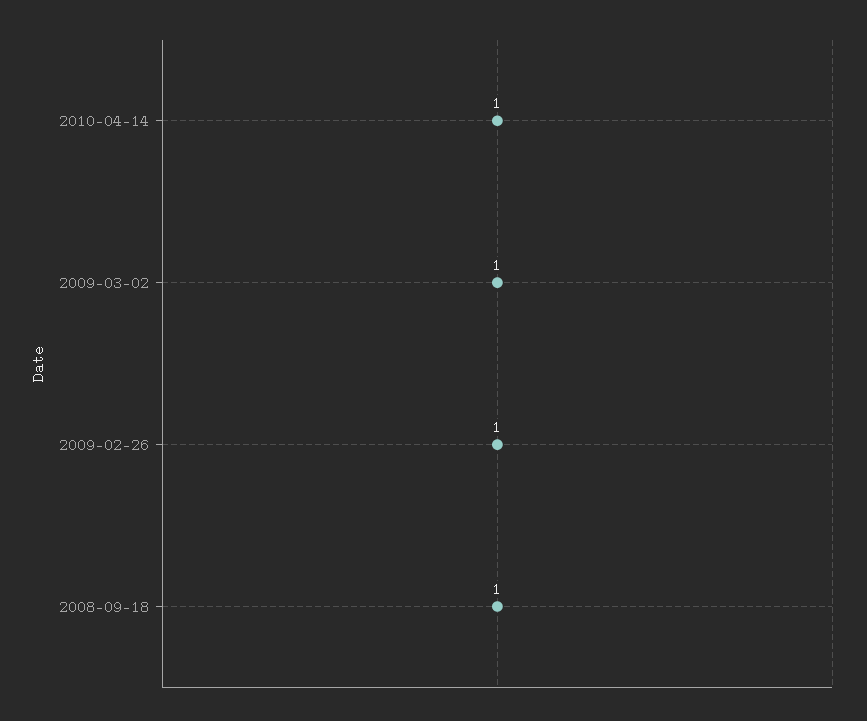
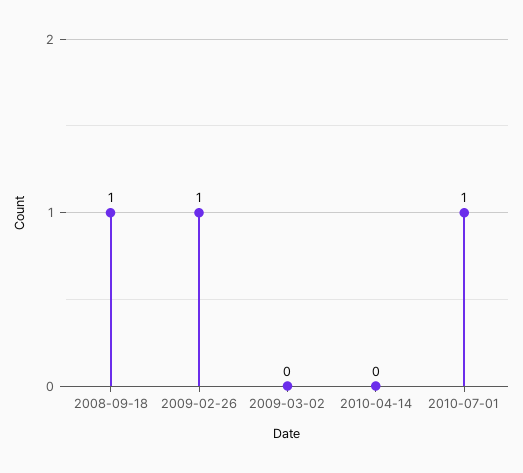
2010-04-14: 1 -> 0
2009-03-02: 1 -> 0
2010-07-01: none -> 1

